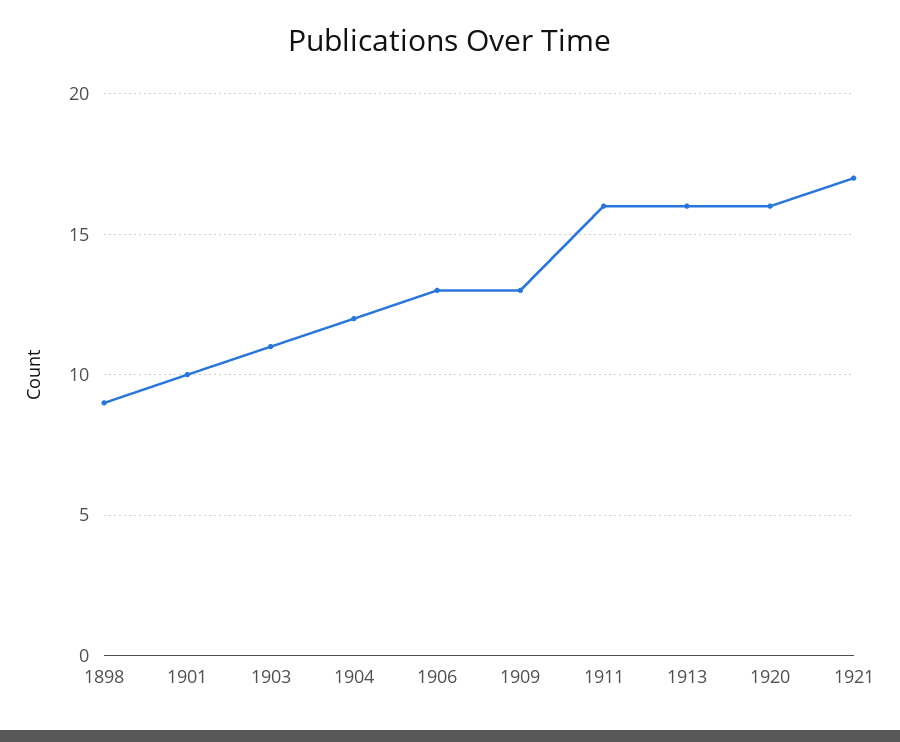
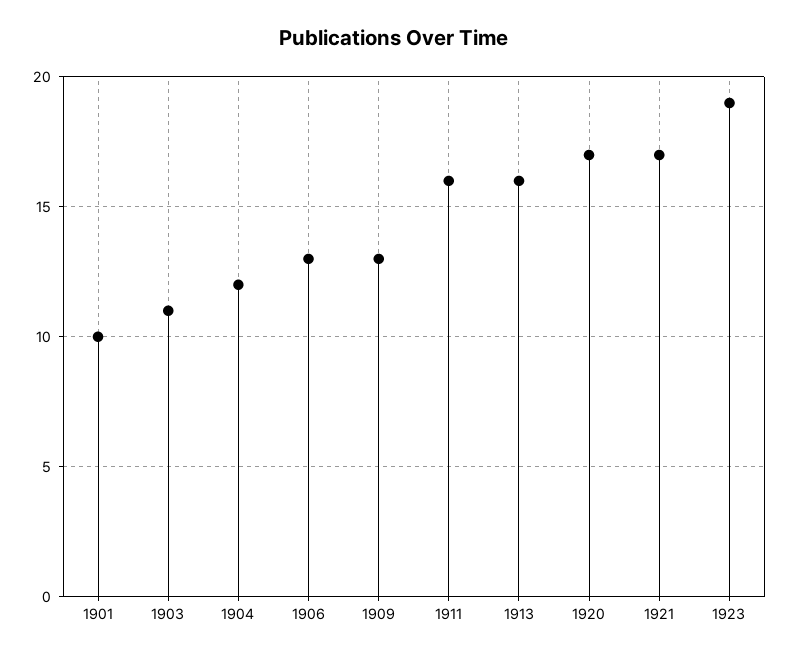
1898: 9 -> none
1920: 16 -> 17
1923: none -> 19

